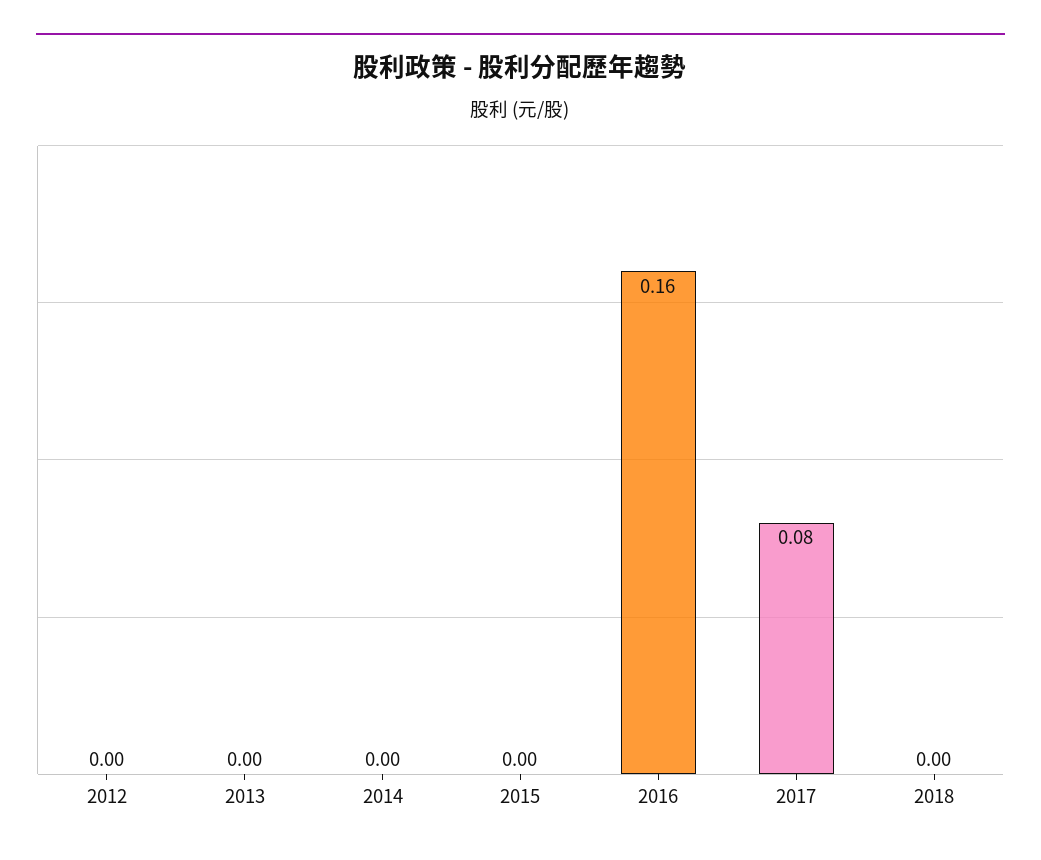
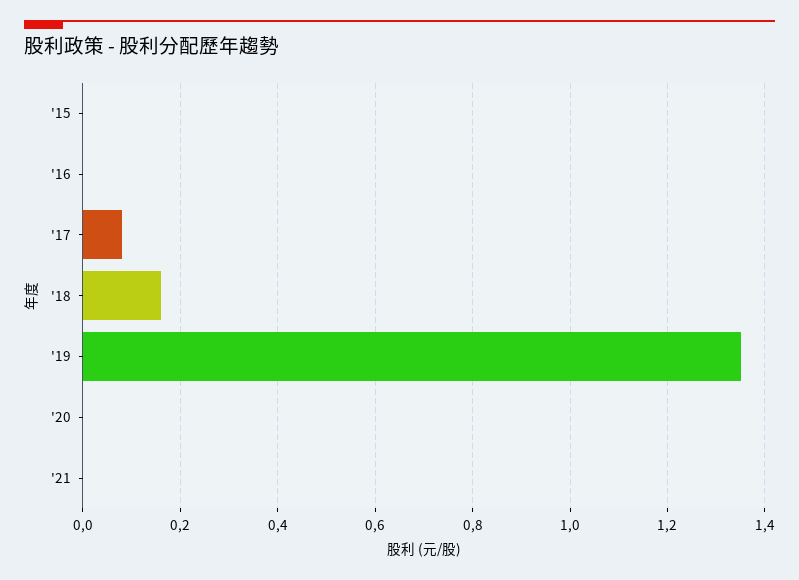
2012: 0 -> none
2013: 0 -> none
2014: 0 -> none
2016: 0.16 -> 0
2018: 0 -> 0.15
'19: none -> 1.35
'20: none -> 0
'21: none -> 0

